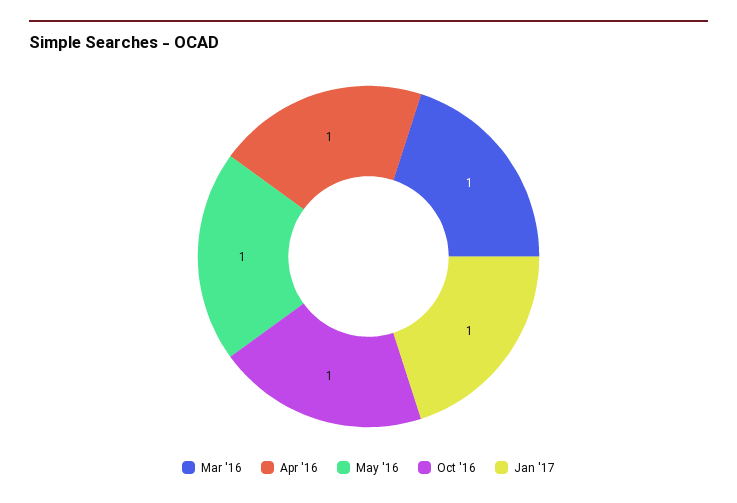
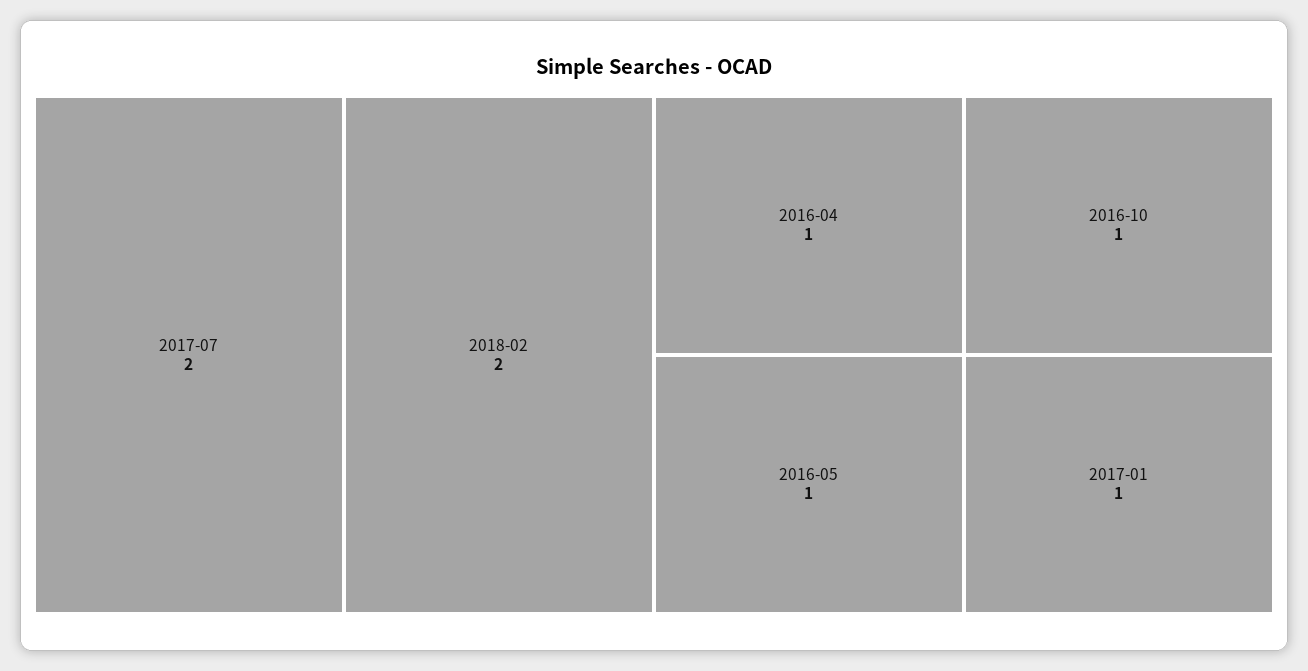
Mar '16: 1 -> none
2017-07: none -> 2
2018-02: none -> 2

